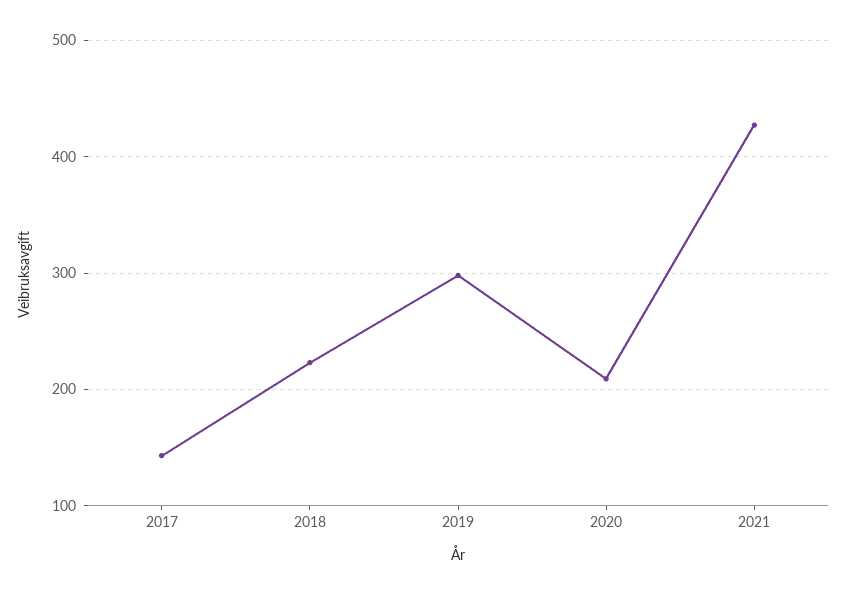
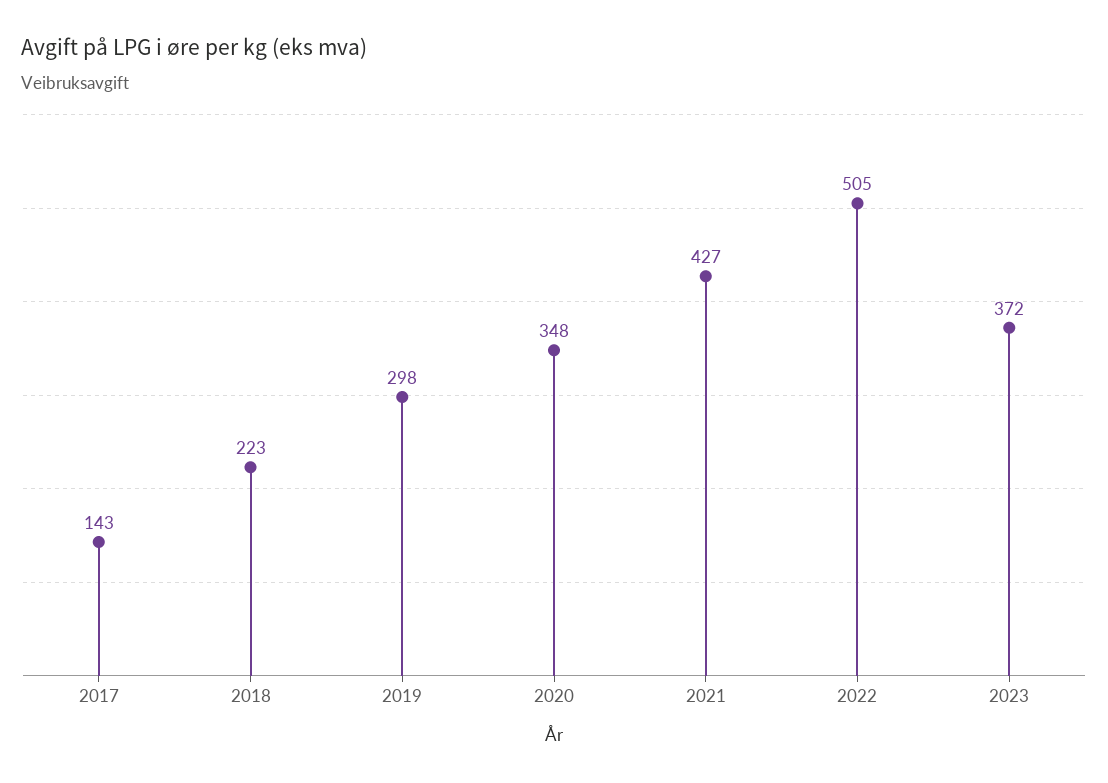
2020: 210 -> 348
2022: none -> 505
2023: none -> 372

